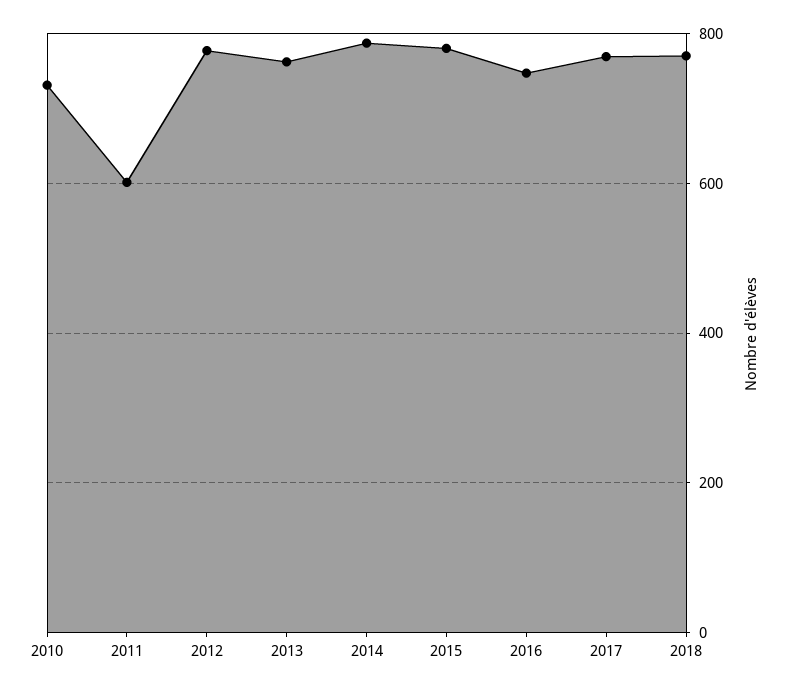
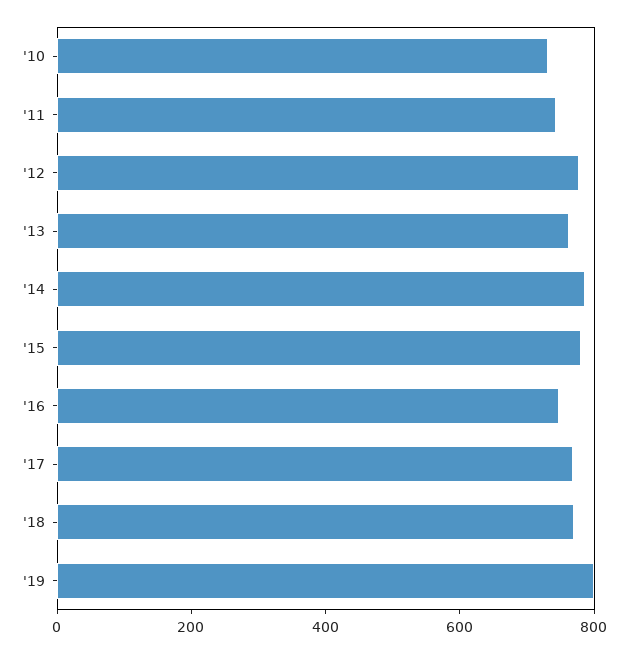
2011: 600 -> 750
'19: none -> 800

